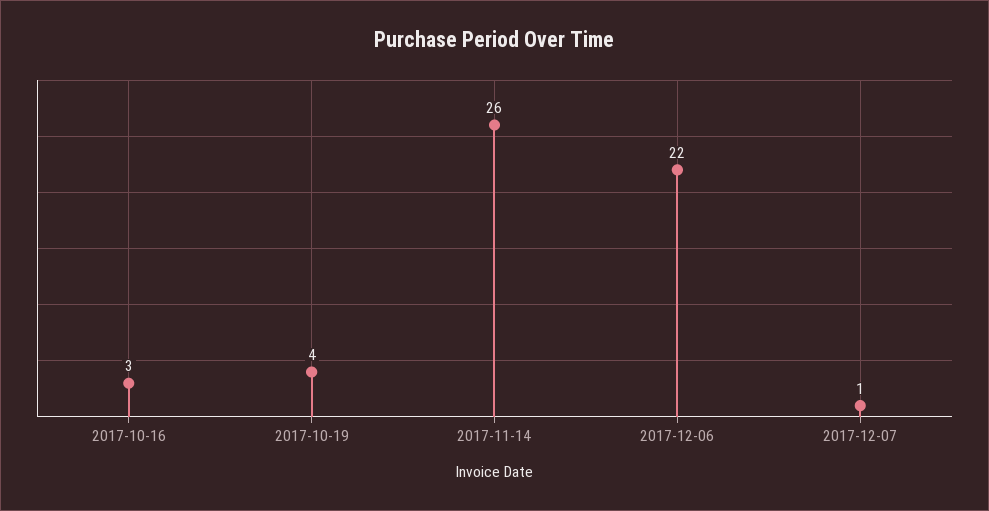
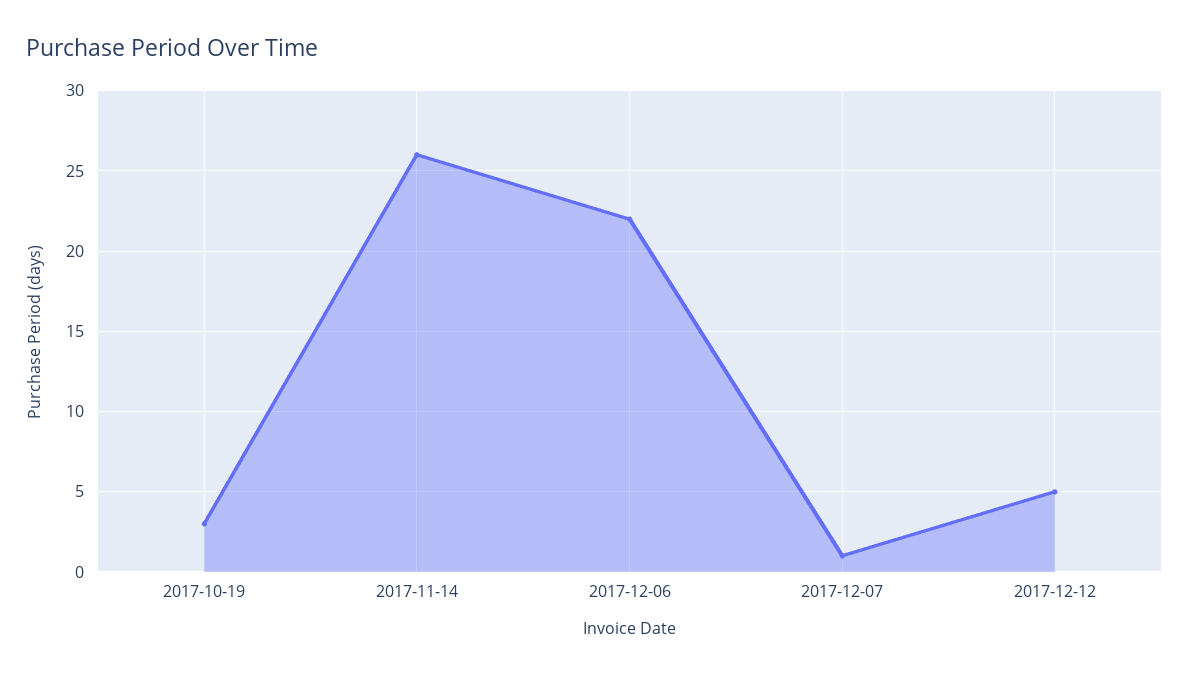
2017-10-16: 3 -> none
2017-10-19: 4 -> 3
2017-12-12: none -> 5

